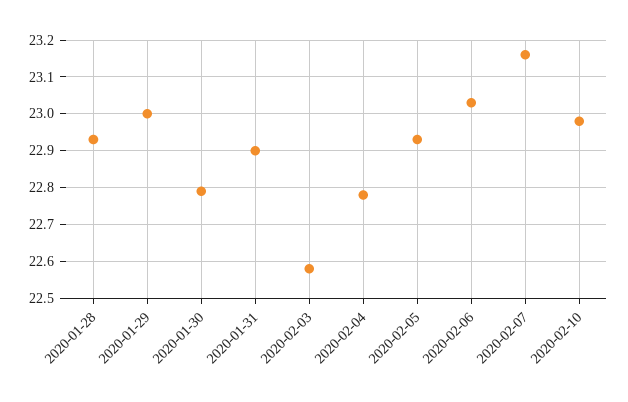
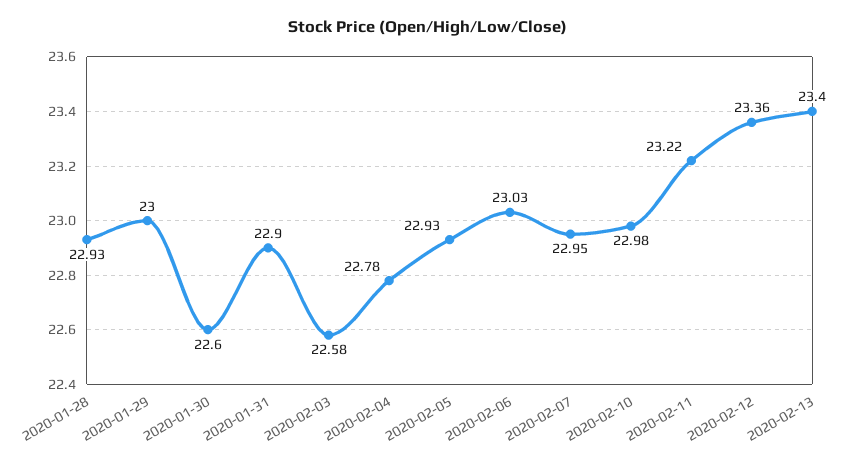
2020-01-30: 22.8 -> 22.6
2020-02-07: 23.15 -> 22.95
2020-02-11: none -> 23.22
2020-02-12: none -> 23.36
2020-02-13: none -> 23.4

